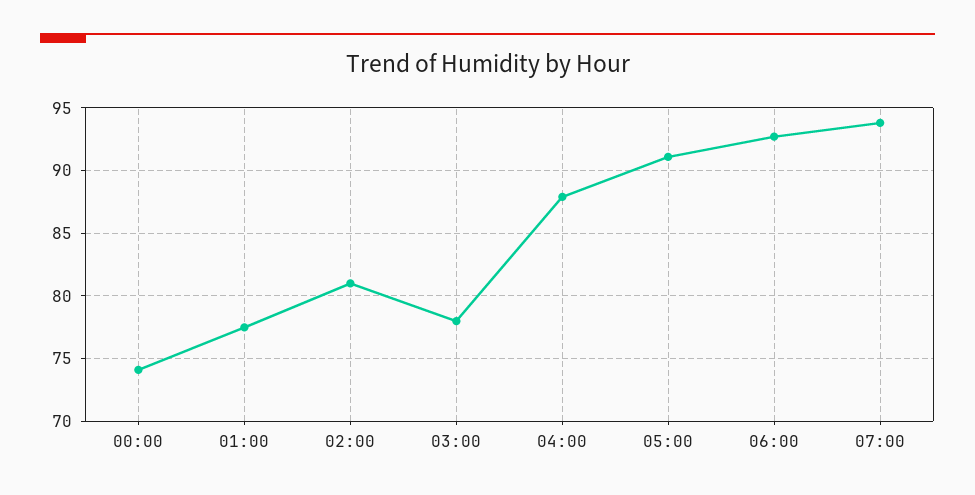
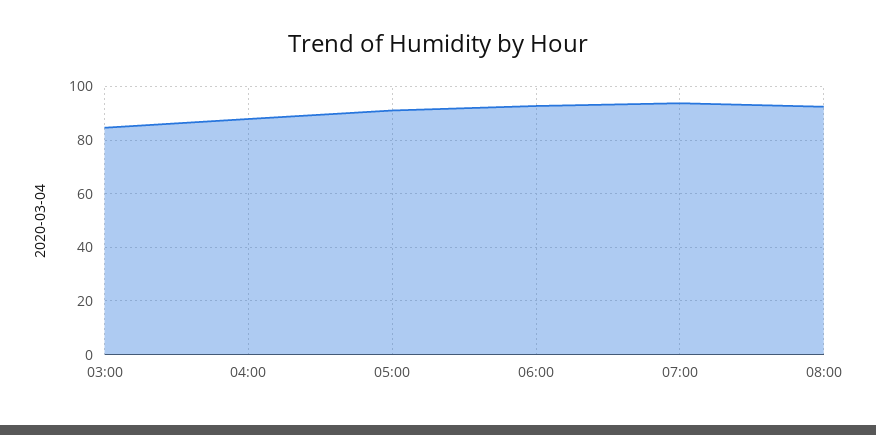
00:00: 74 -> none
01:00: 77.5 -> none
02:00: 81 -> none
03:00: 78 -> 85
08:00: none -> 92.5

